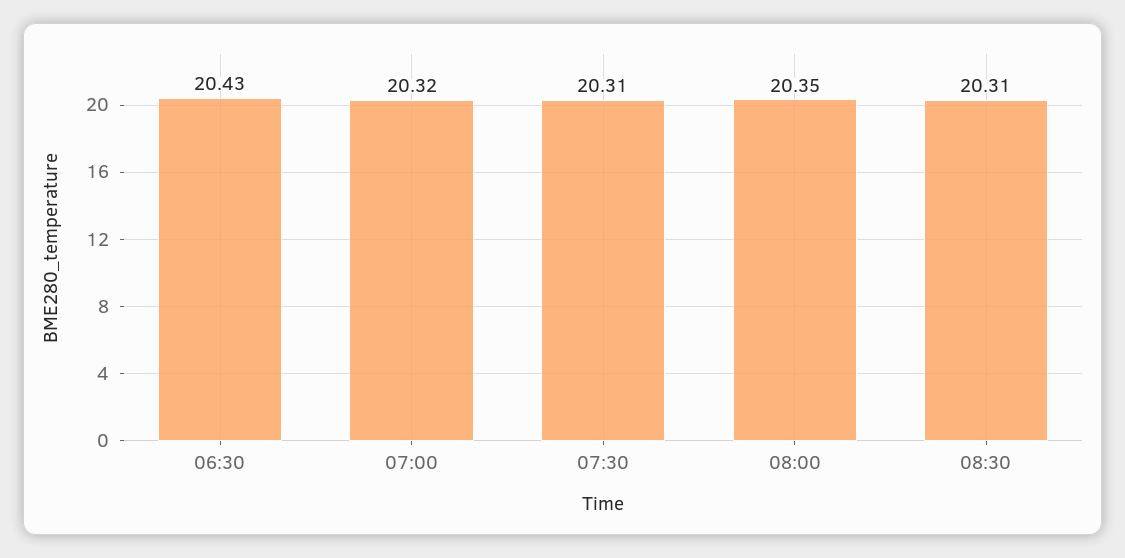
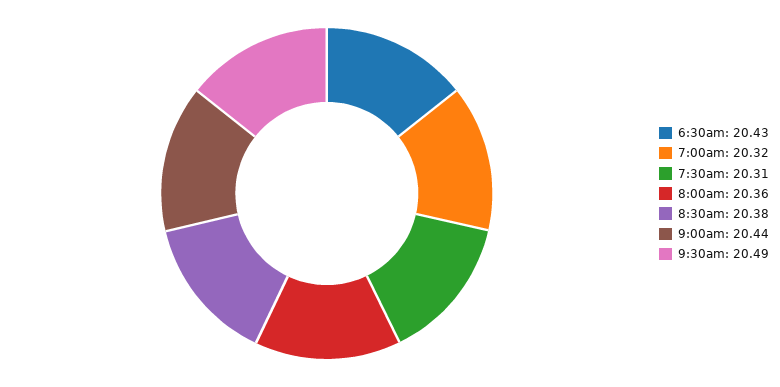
08:00: 20.35 -> 20.36
08:30: 20.31 -> 20.38
9:00am: none -> 20.44
9:30am: none -> 20.49

